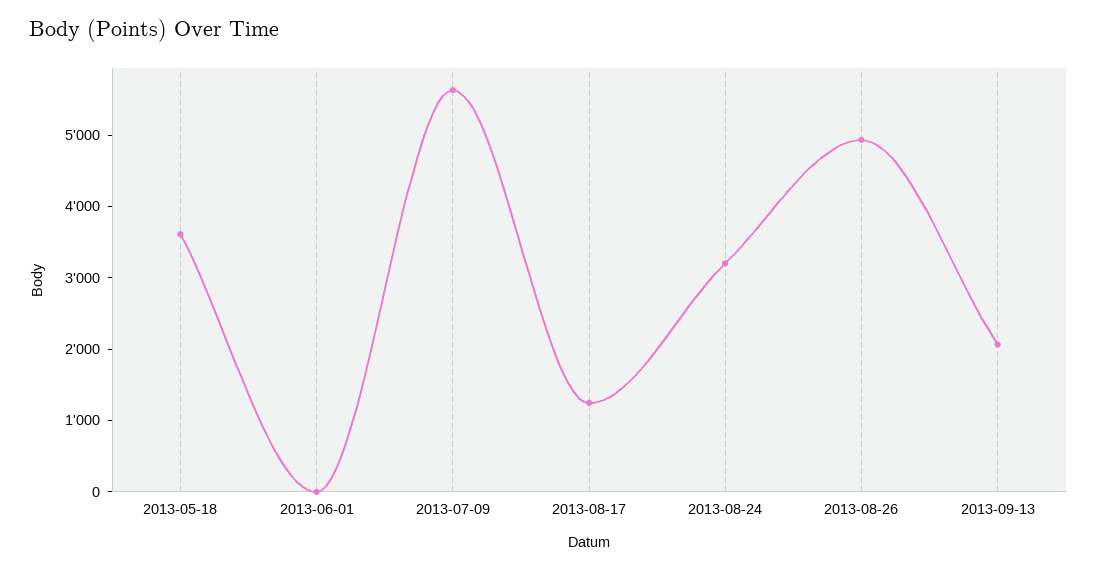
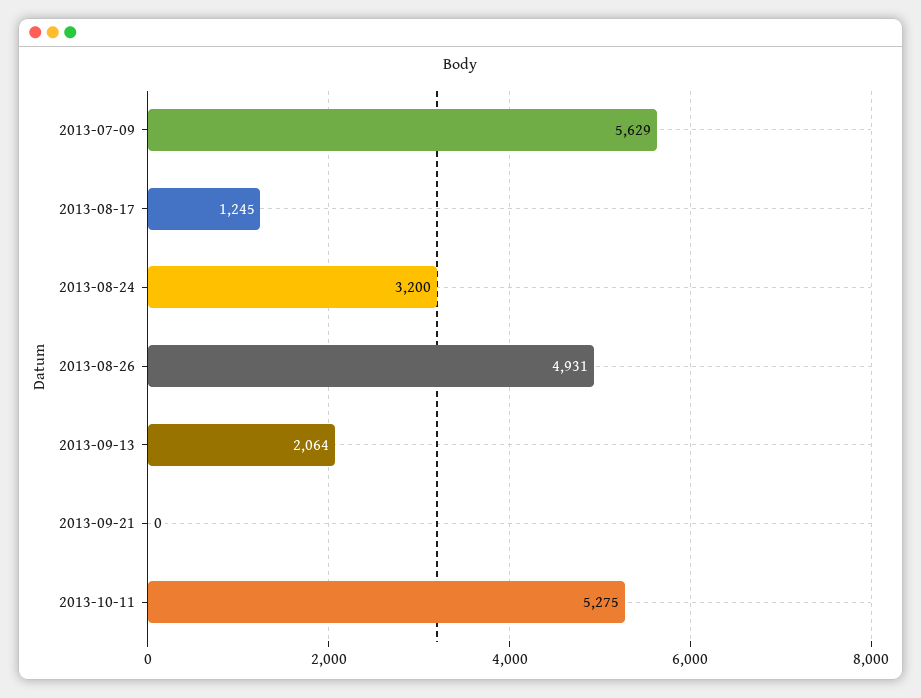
2013-05-18: 3600 -> none
2013-06-01: 0 -> none
2013-09-21: none -> 0
2013-10-11: none -> 5275

